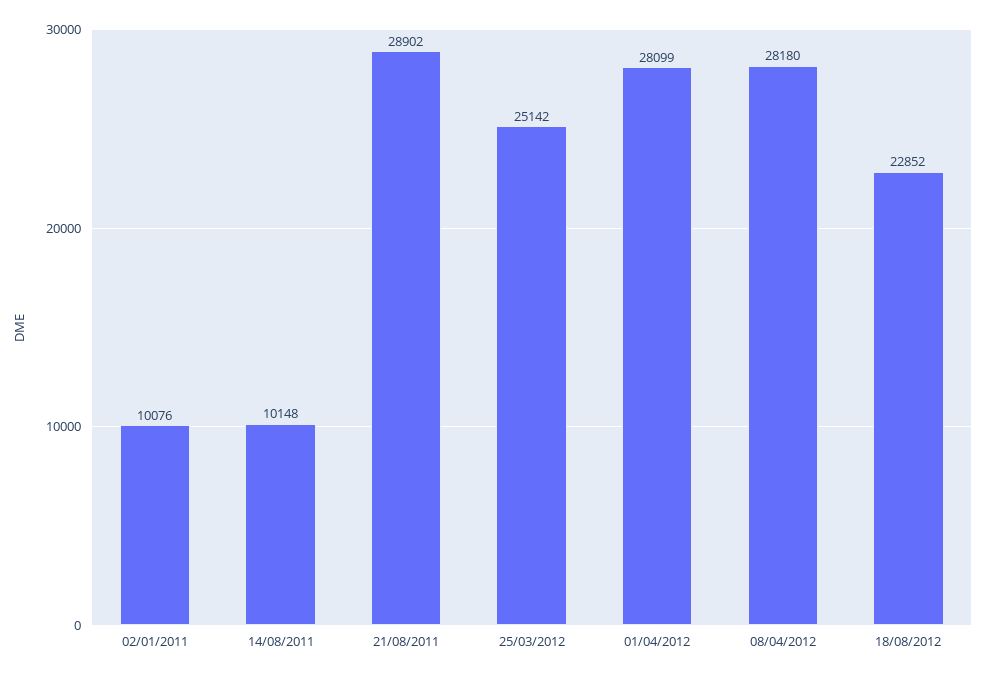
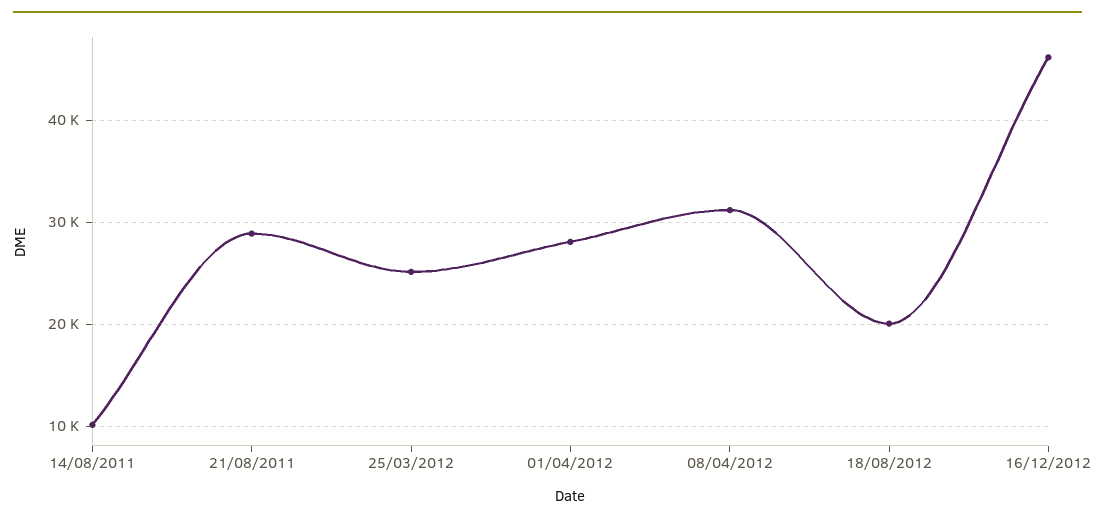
02/01/2011: 10076 -> none
08/04/2012: 28180 -> 31000
18/08/2012: 22852 -> 20000
16/12/2012: none -> 46000

